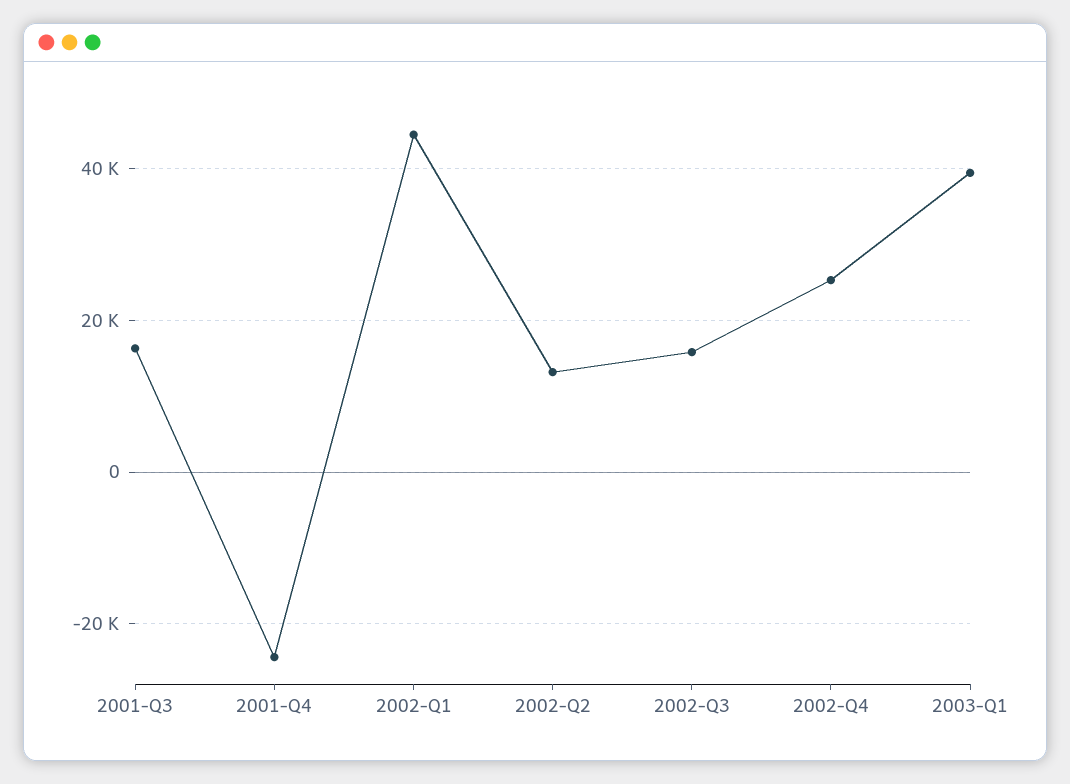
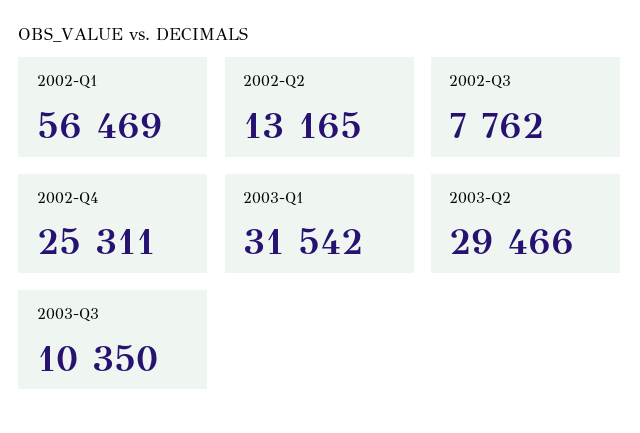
2001-Q3: 16000 -> none
2001-Q4: -24000 -> none
2002-Q1: 44000 -> 56469
2002-Q3: 16000 -> 7762
2003-Q1: 40000 -> 31542
2003-Q2: none -> 29466
2003-Q3: none -> 10350

